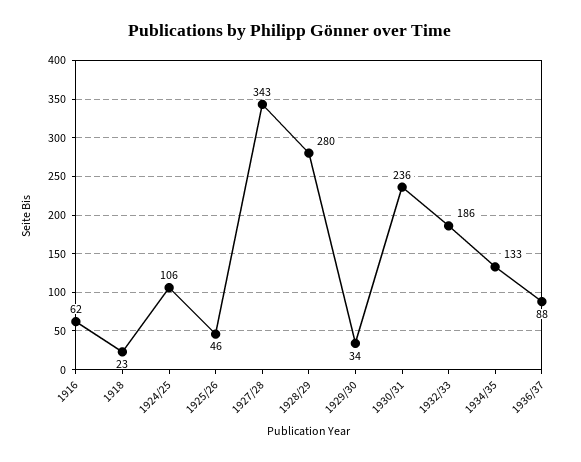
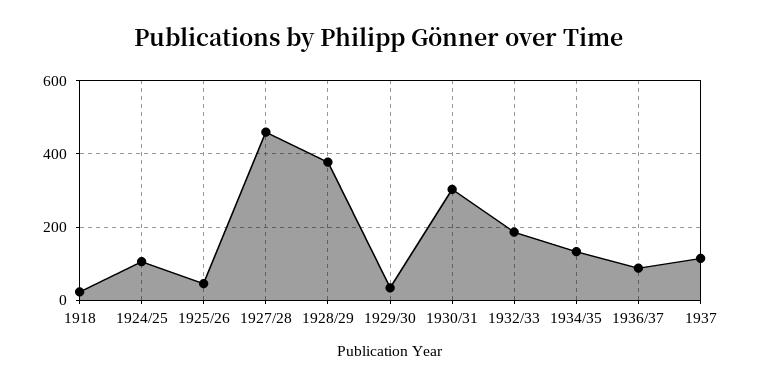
1916: 62 -> none
1927/28: 343 -> 460
1928/29: 280 -> 380
1930/31: 236 -> 300
1937: none -> 120

